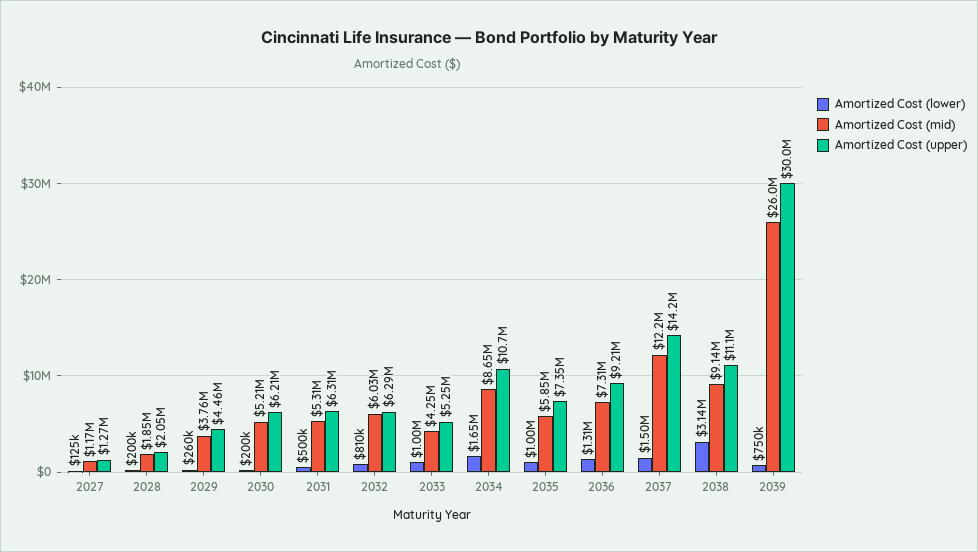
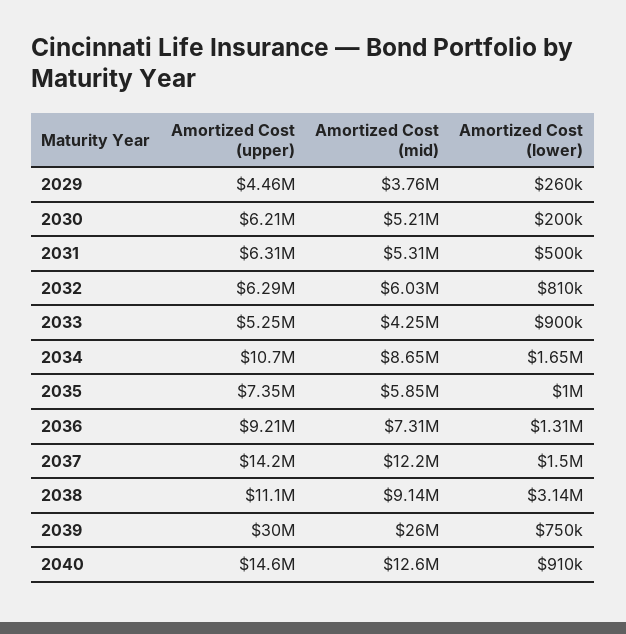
Amortized Cost (lower), 2027: 125000 -> none
Amortized Cost (mid), 2027: 1170000 -> none
Amortized Cost (upper), 2027: 1270000 -> none
Amortized Cost (lower), 2028: 200000 -> none
Amortized Cost (mid), 2028: 1850000 -> none
Amortized Cost (upper), 2028: 2050000 -> none
Amortized Cost (lower), 2033: 1000000 -> 900000
Amortized Cost (upper), 2040: none -> 14600000
Amortized Cost (mid), 2040: none -> 12600000
Amortized Cost (lower), 2040: none -> 910000

